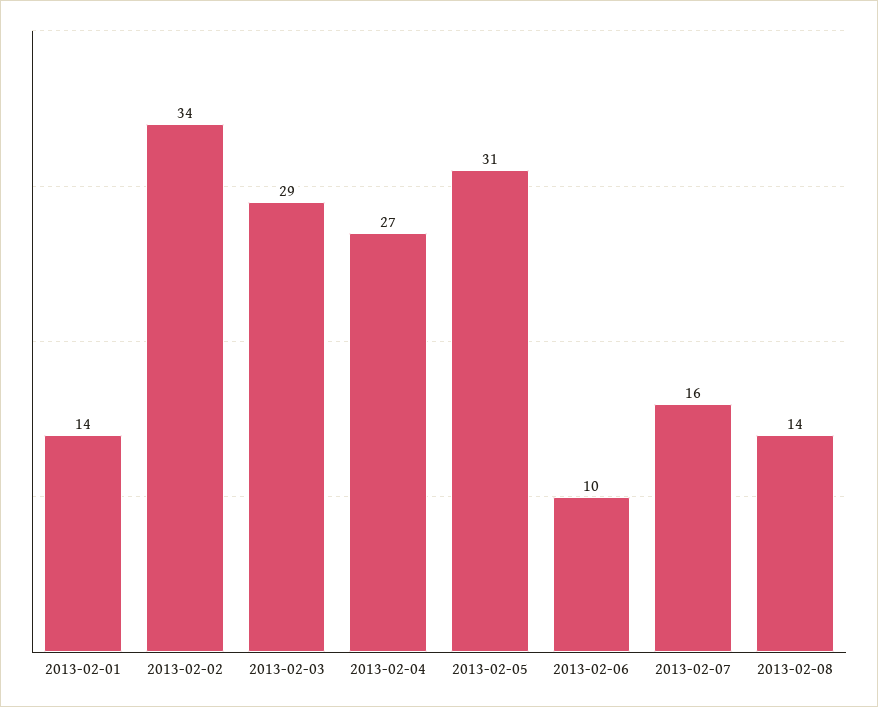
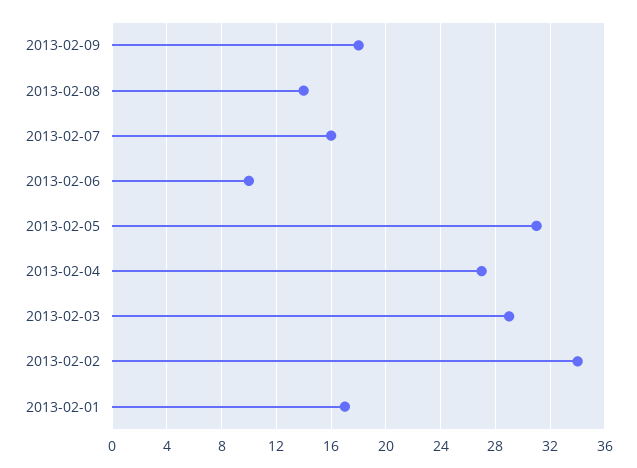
2013-02-01: 14 -> 17
2013-02-09: none -> 18

